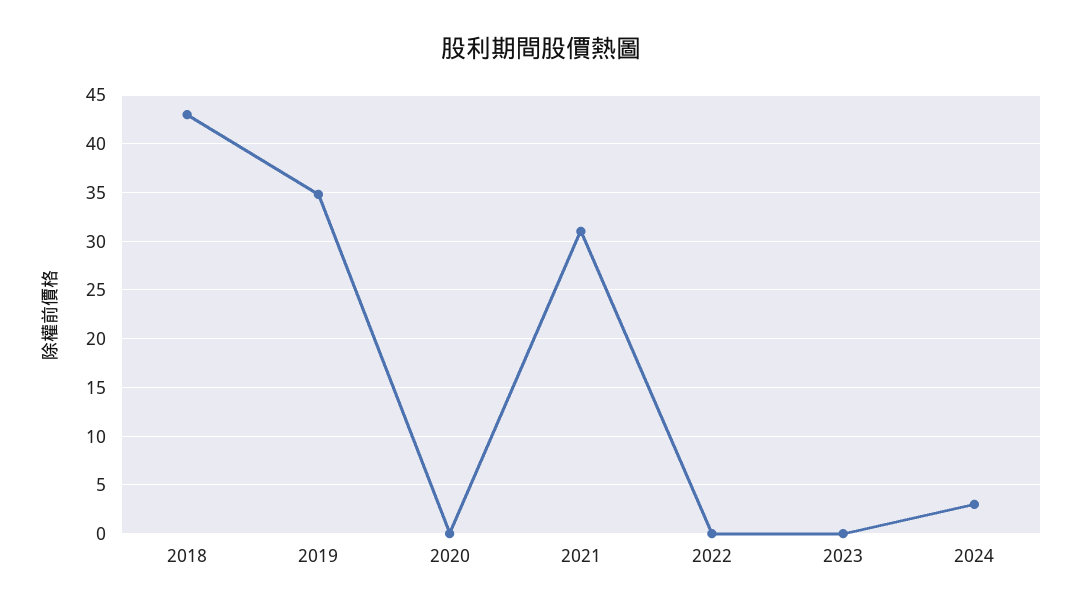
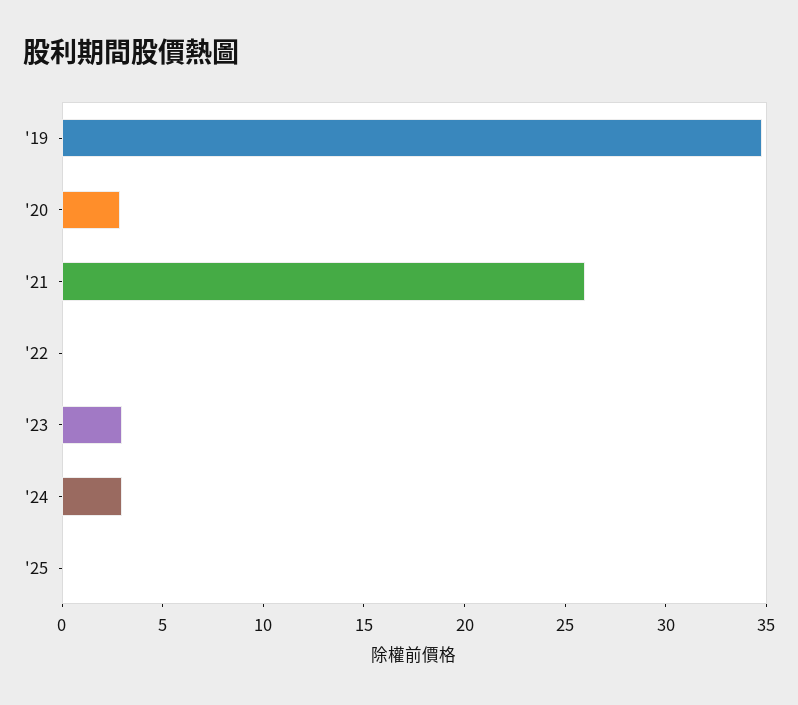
2018: 43 -> none
2020: 0 -> 3
2021: 31 -> 26
2023: 0 -> 3
'25: none -> 0

